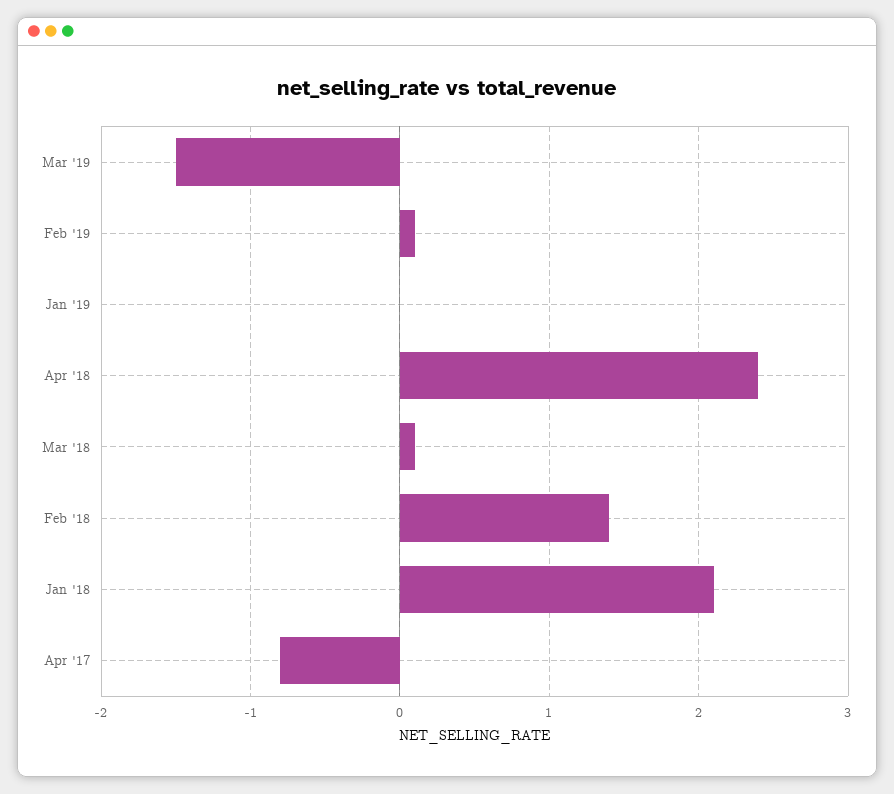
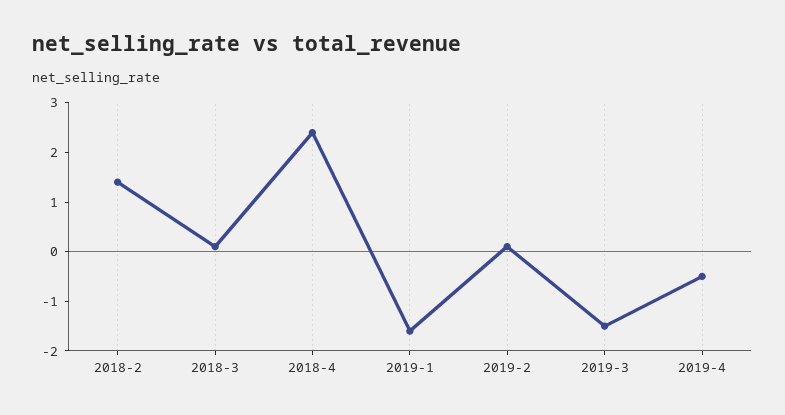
Jan '19: 0 -> -1.5
Jan '18: 2.1 -> none
Apr '17: -0.8 -> none
2019-4: none -> -0.5

